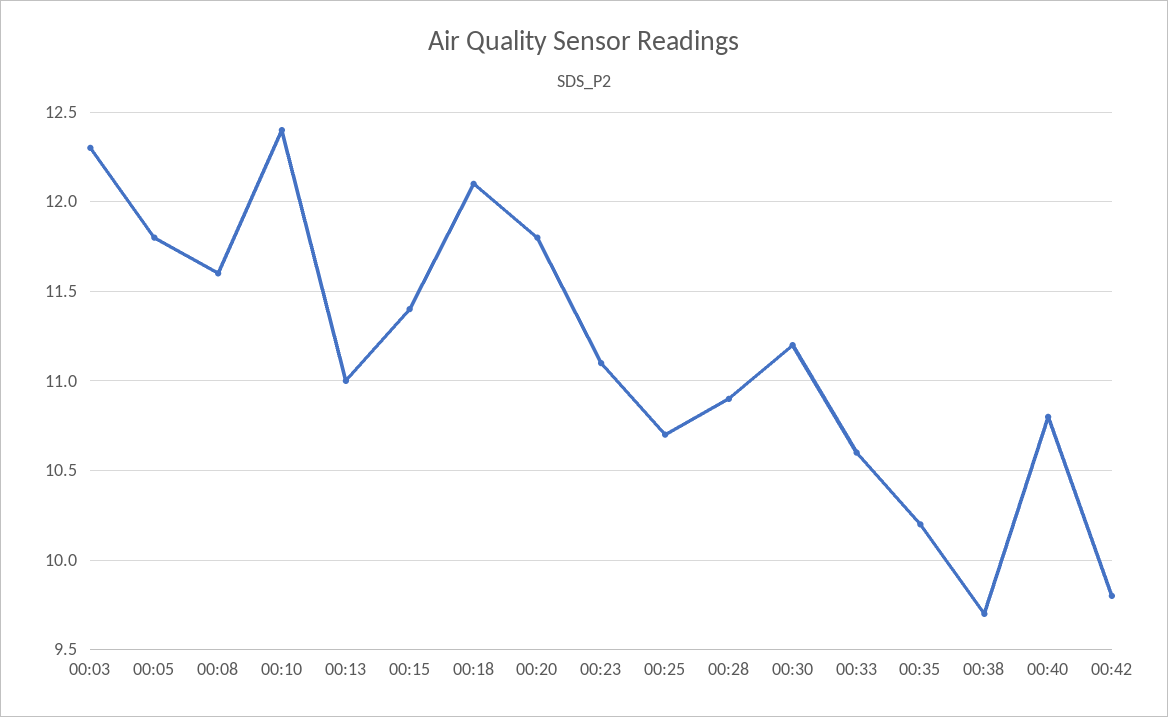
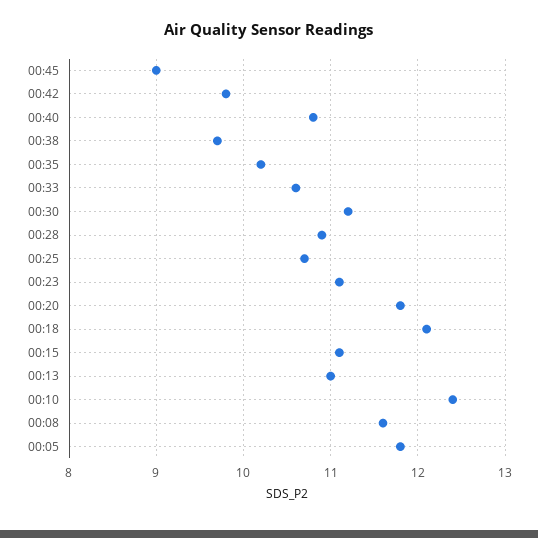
00:03: 12.3 -> none
00:15: 11.4 -> 11.1
00:45: none -> 9

